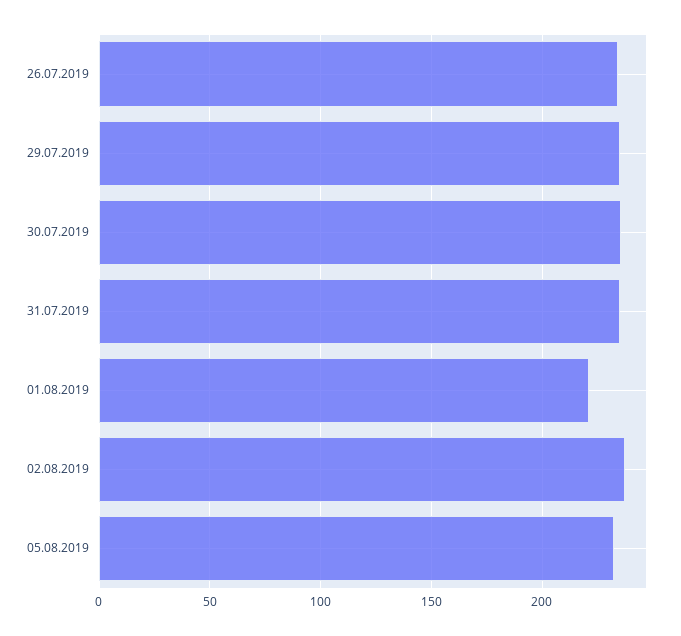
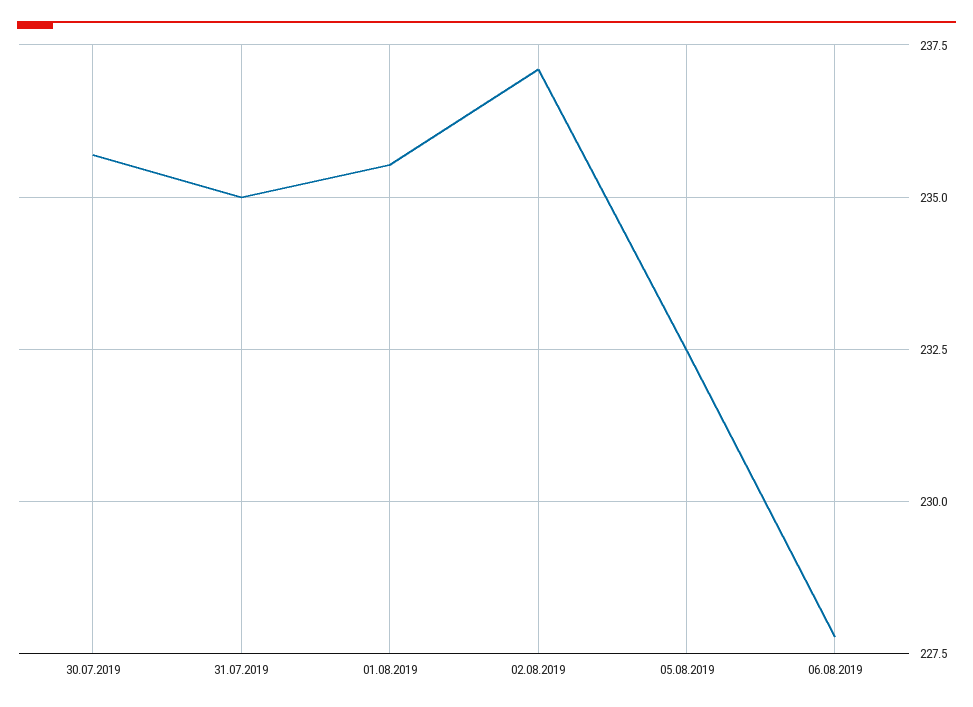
26.07.2019: 235 -> none
29.07.2019: 235 -> none
01.08.2019: 220 -> 235.5
06.08.2019: none -> 227.75

